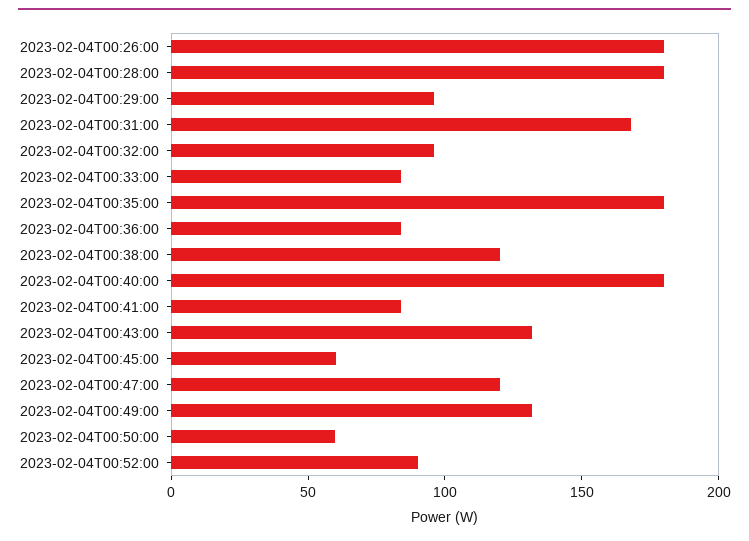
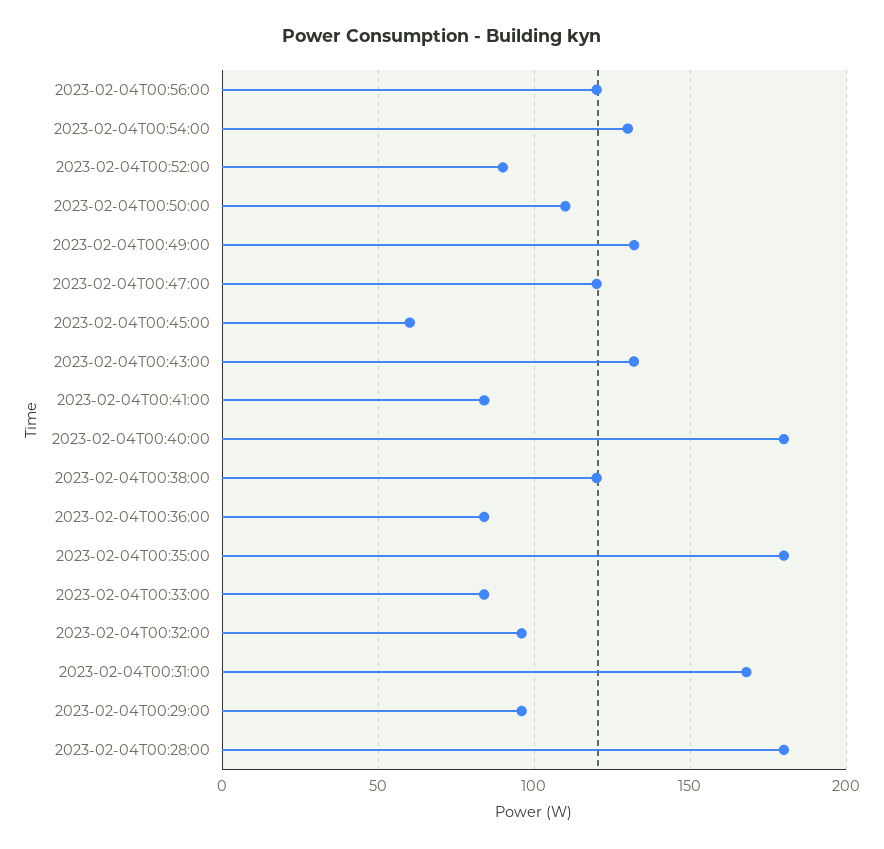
2023-02-04T00:26:00: 180 -> none
2023-02-04T00:50:00: 60 -> 110
2023-02-04T00:56:00: none -> 120
2023-02-04T00:54:00: none -> 130

